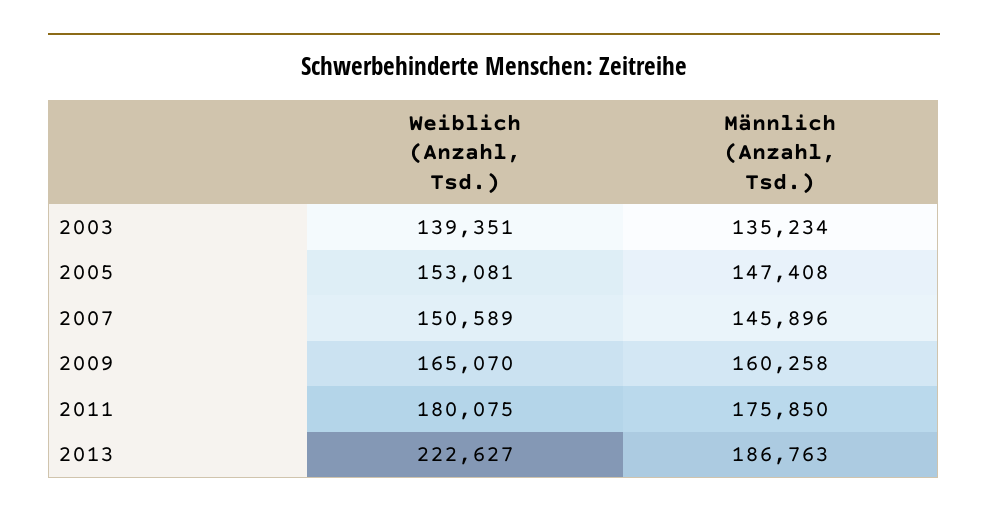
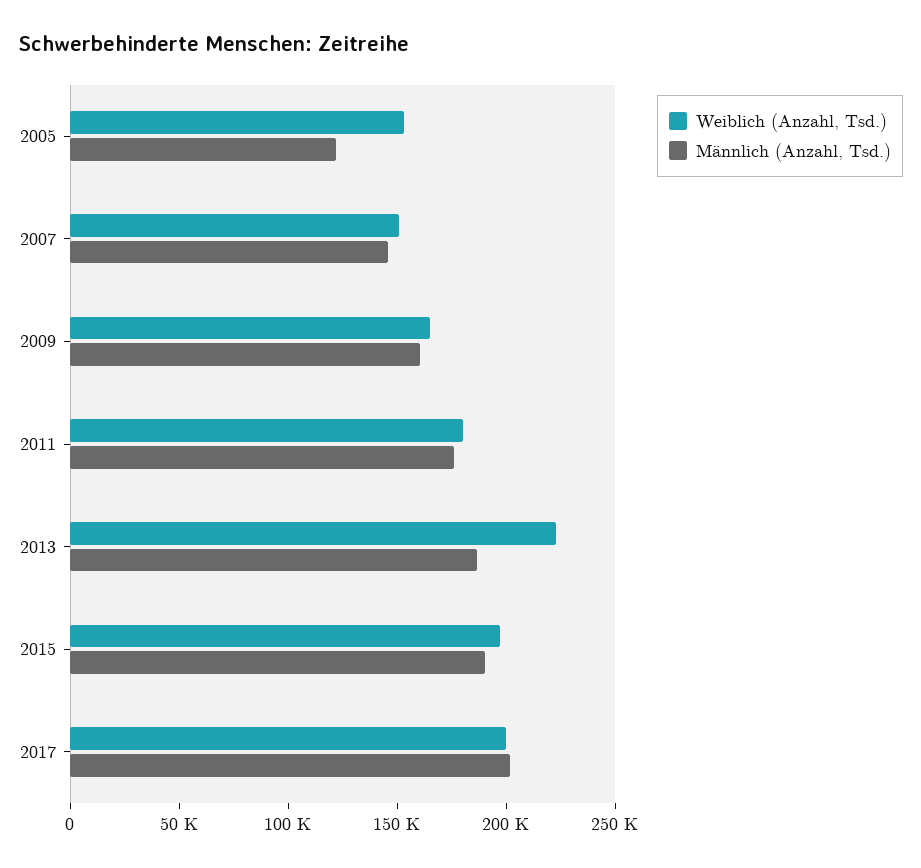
Weiblich (Anzahl, Tsd.), 2003: 139351 -> none
Männlich (Anzahl, Tsd.), 2003: 135234 -> none
Männlich (Anzahl, Tsd.), 2005: 147408 -> 120000
Weiblich (Anzahl, Tsd.), 2015: none -> 200000
Männlich (Anzahl, Tsd.), 2015: none -> 190000
Weiblich (Anzahl, Tsd.), 2017: none -> 200000
Männlich (Anzahl, Tsd.), 2017: none -> 200000

